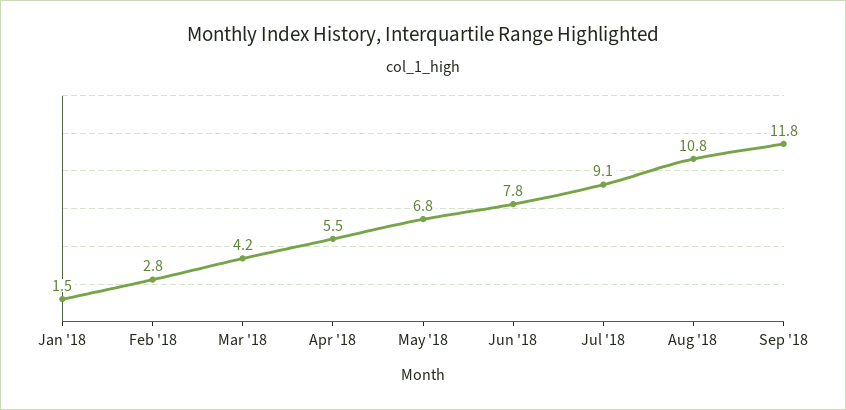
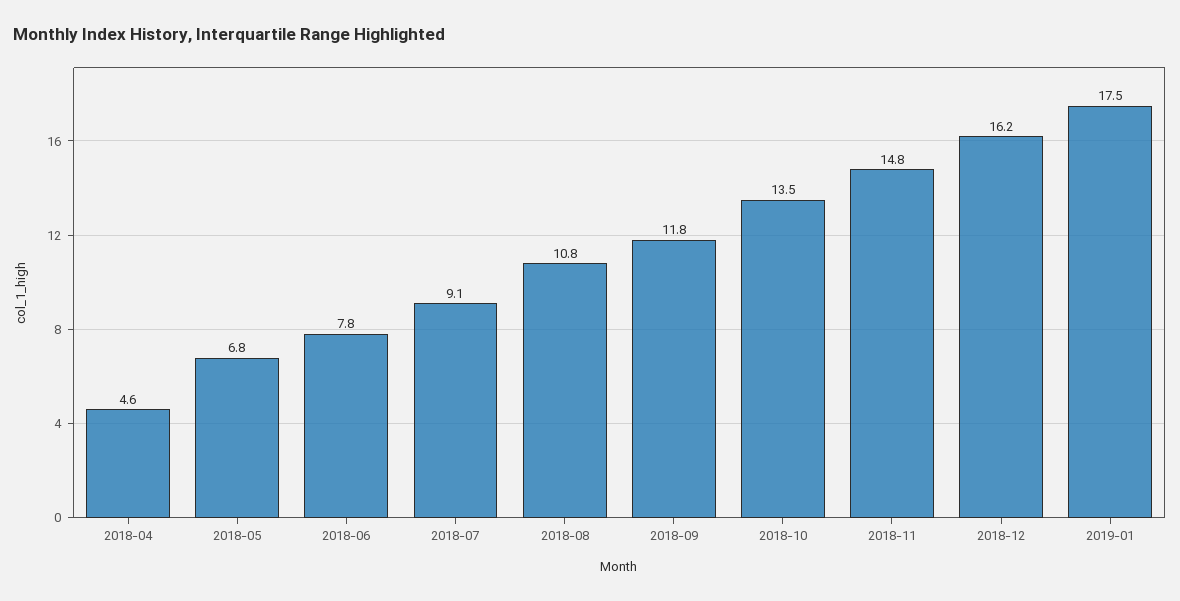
Jan '18: 1.5 -> none
Feb '18: 2.8 -> none
Mar '18: 4.2 -> none
Apr '18: 5.5 -> 4.6
2018-10: none -> 13.5
2018-11: none -> 14.8
2018-12: none -> 16.2
2019-01: none -> 17.5

